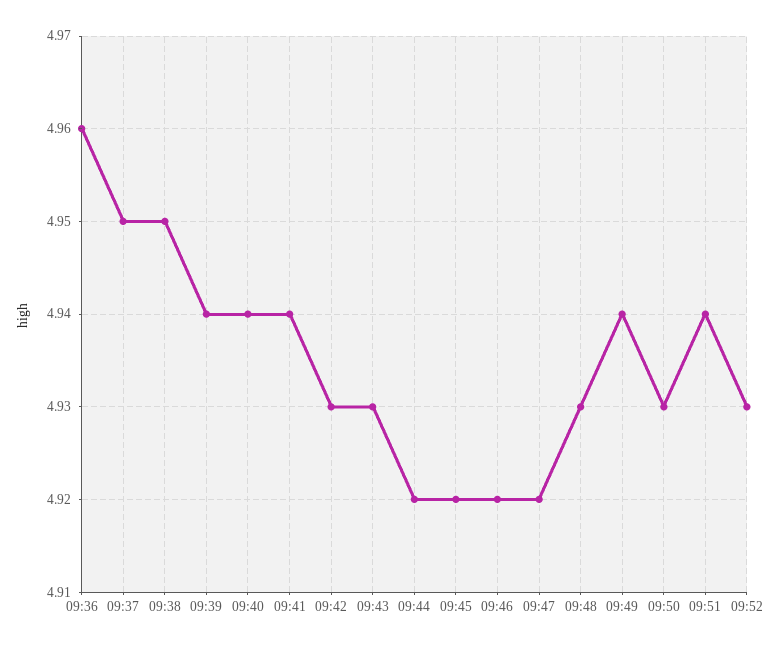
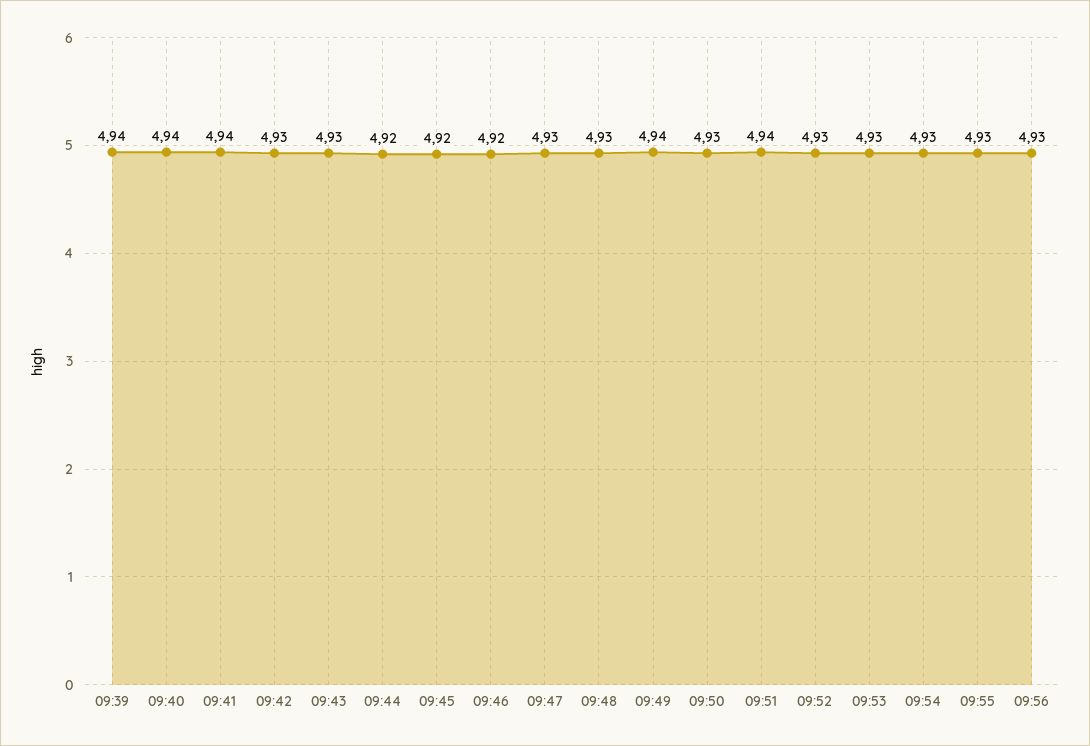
09:36: 4.96 -> none
09:37: 4.95 -> none
09:38: 4.95 -> none
09:47: 4.92 -> 4.93
09:53: none -> 4.93
09:54: none -> 4.93
09:55: none -> 4.93
09:56: none -> 4.93

